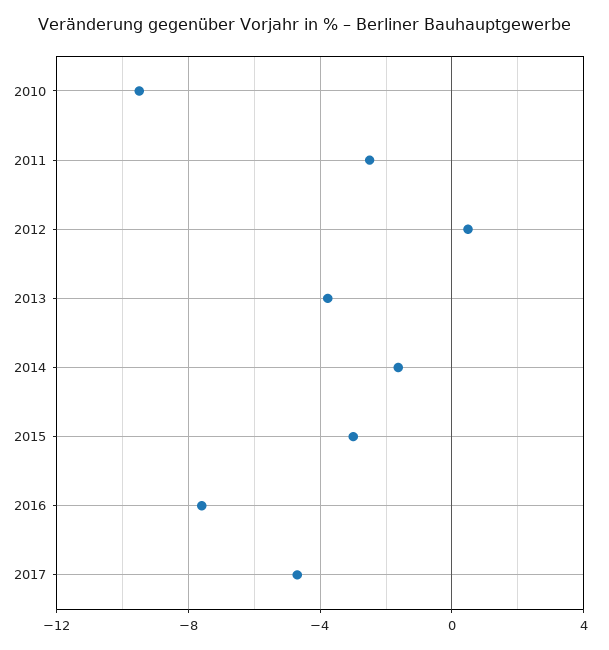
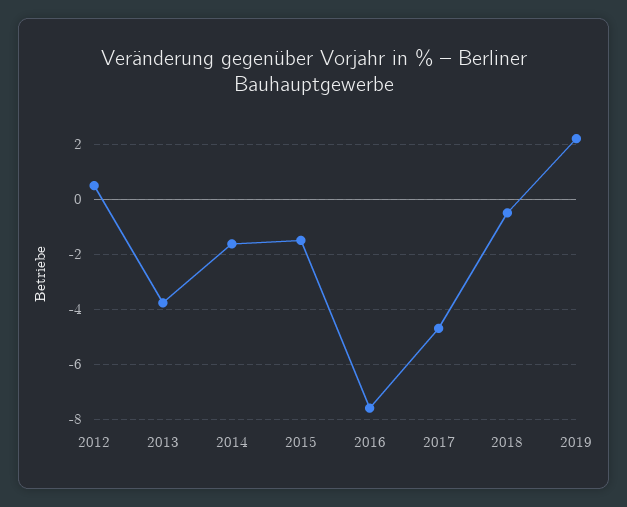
2010: -9.5 -> none
2011: -2.5 -> none
2015: -3 -> -1.5
2018: none -> -0.5
2019: none -> 2.25

